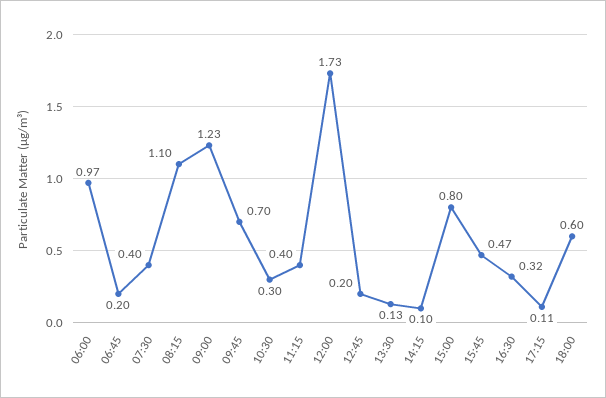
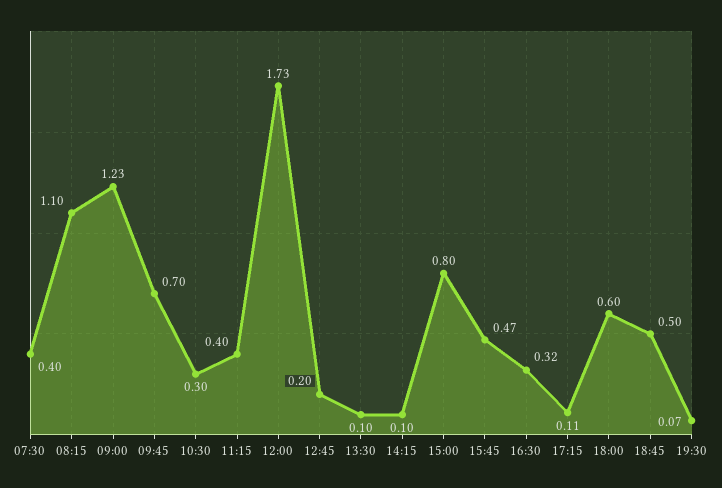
06:00: 0.97 -> none
06:45: 0.2 -> none
13:30: 0.13 -> 0.1
18:45: none -> 0.5
19:30: none -> 0.07

